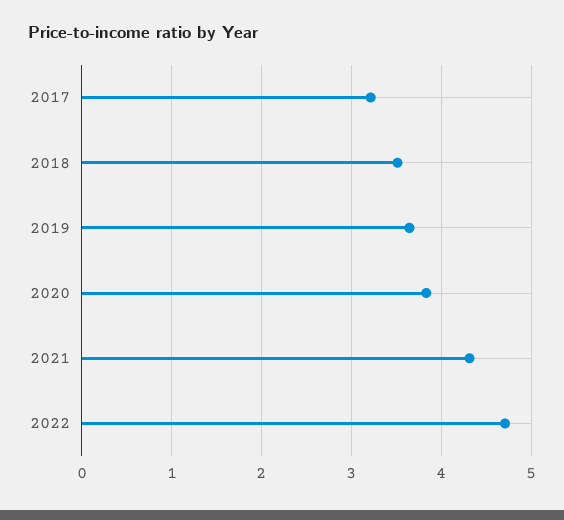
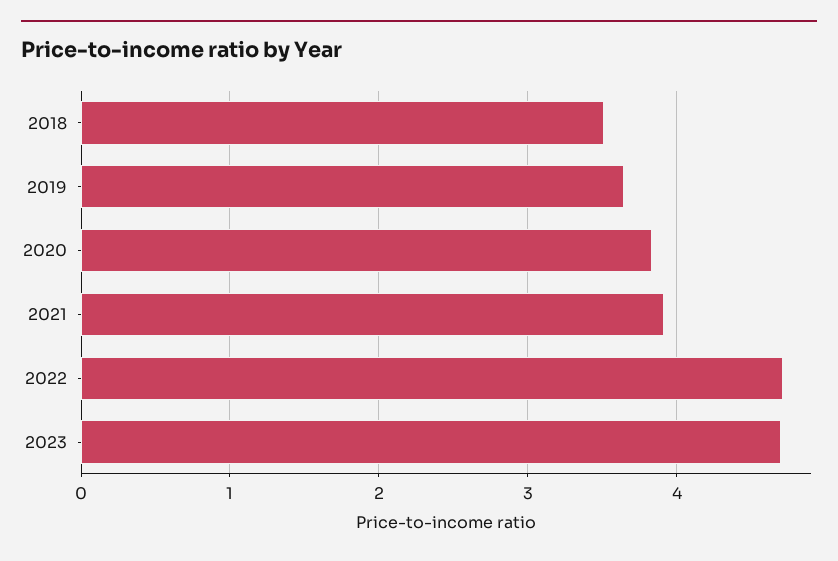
2017: 3.2 -> none
2021: 4.3 -> 3.9
2023: none -> 4.7

